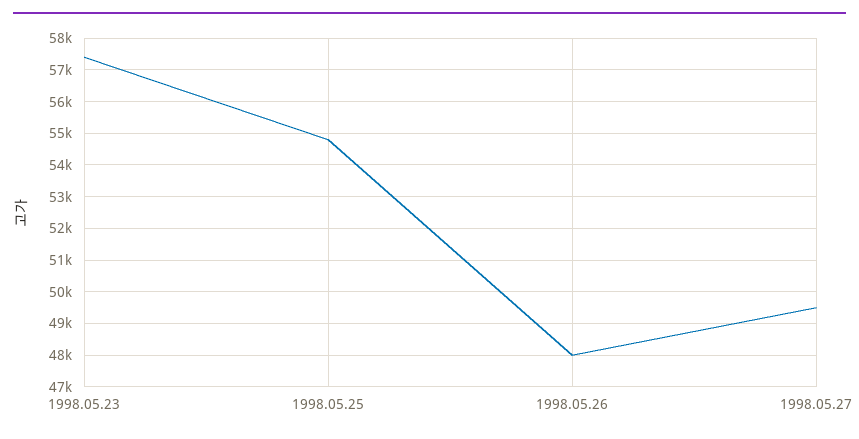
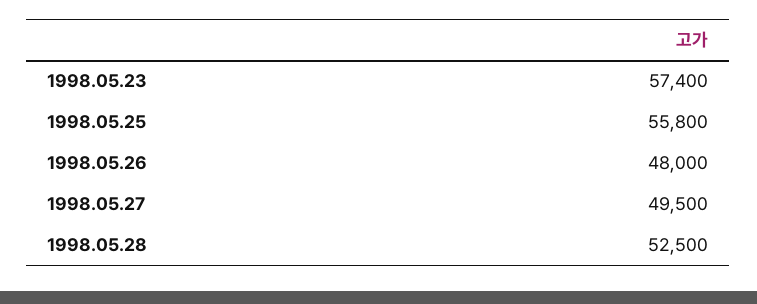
1998.05.25: 54800 -> 55800
1998.05.28: none -> 52500

